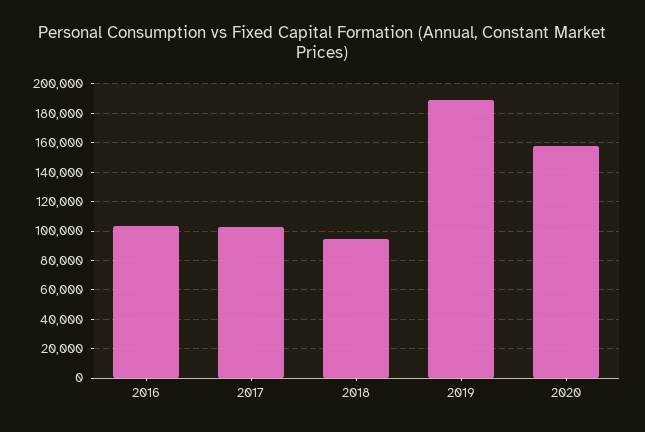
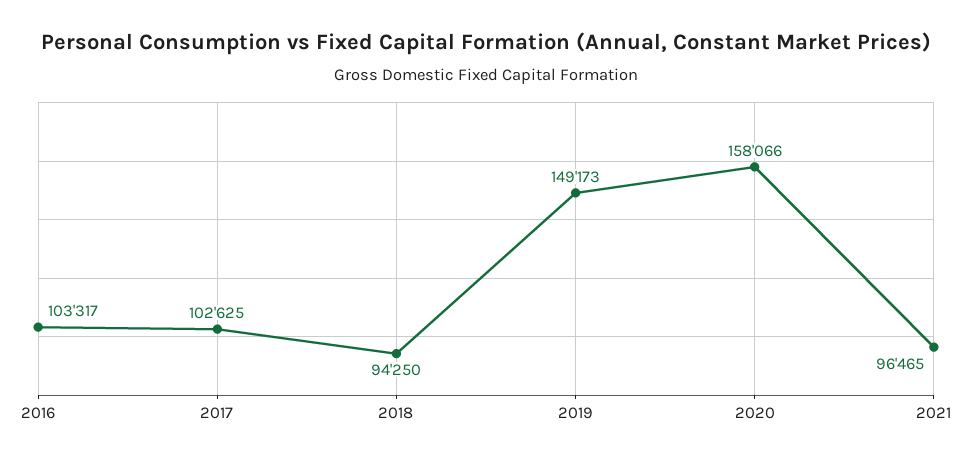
2019: 190000 -> 149173
2021: none -> 96465

